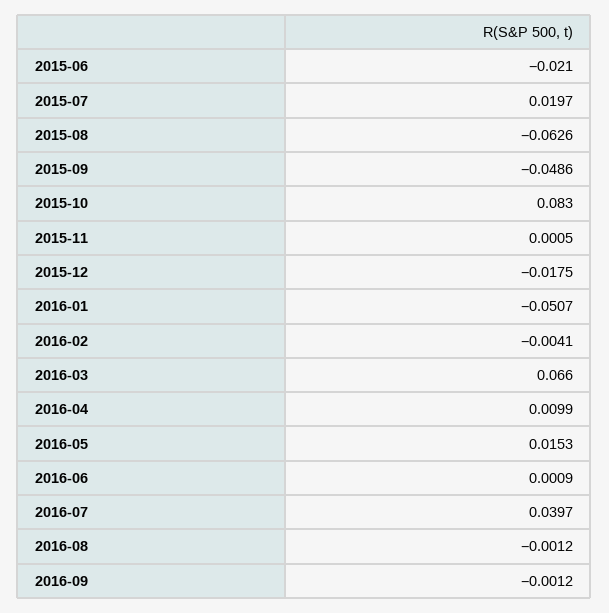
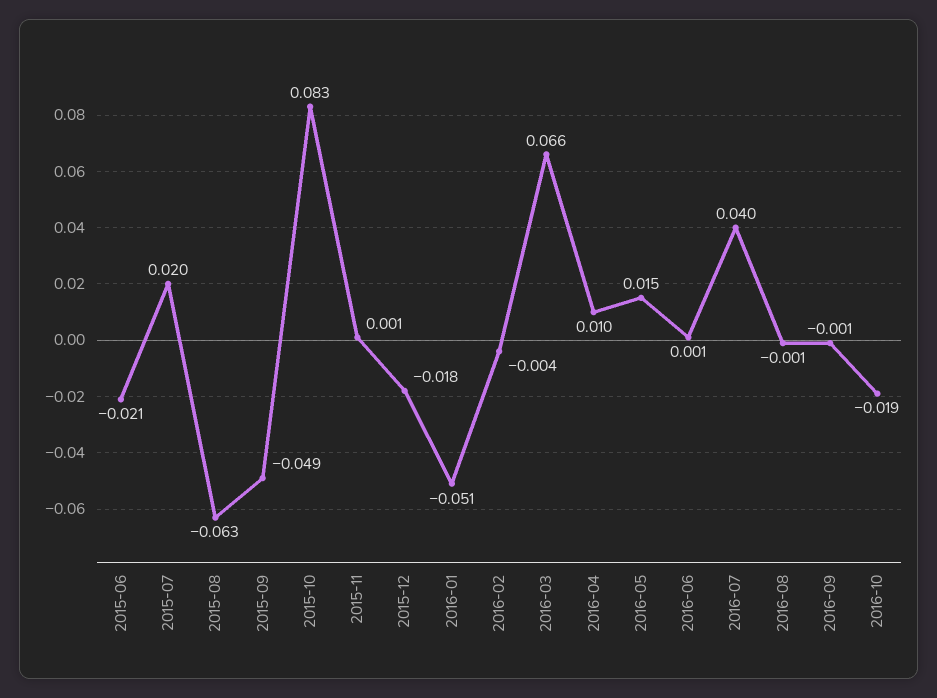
2016-10: none -> -0.019

